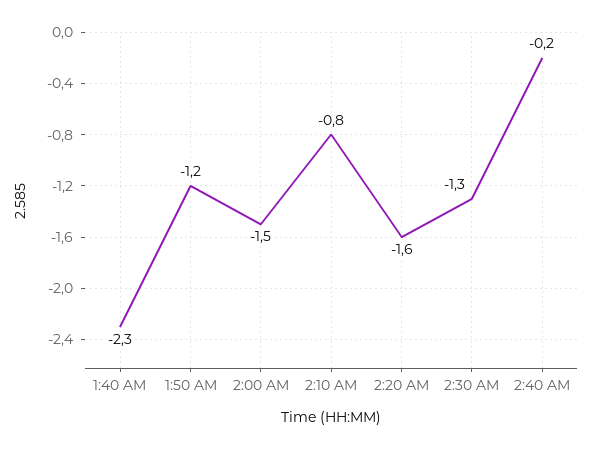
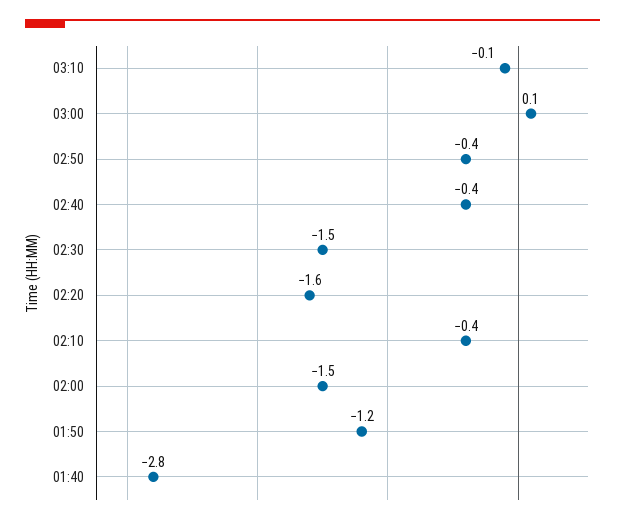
1:40 AM: -2.3 -> -2.8
2:10 AM: -0.8 -> -0.4
2:30 AM: -1.3 -> -1.5
2:40 AM: -0.2 -> -0.4
03:10: none -> -0.1
03:00: none -> 0.1
02:50: none -> -0.4

